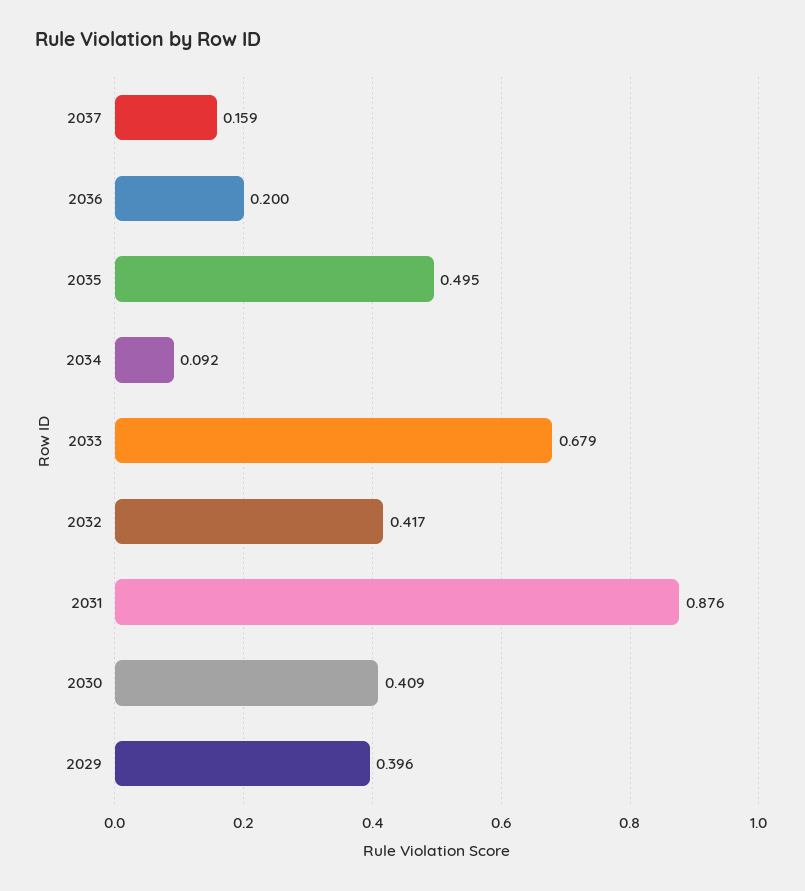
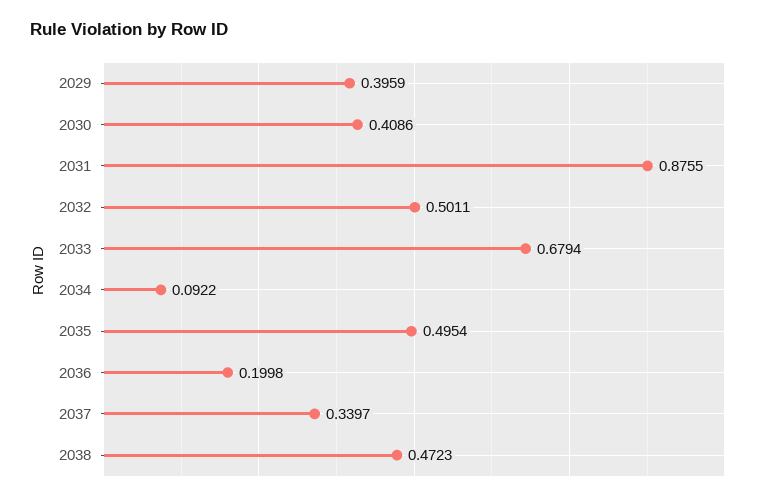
2037: 0.159 -> 0.3397
2032: 0.417 -> 0.5011
2038: none -> 0.4723

